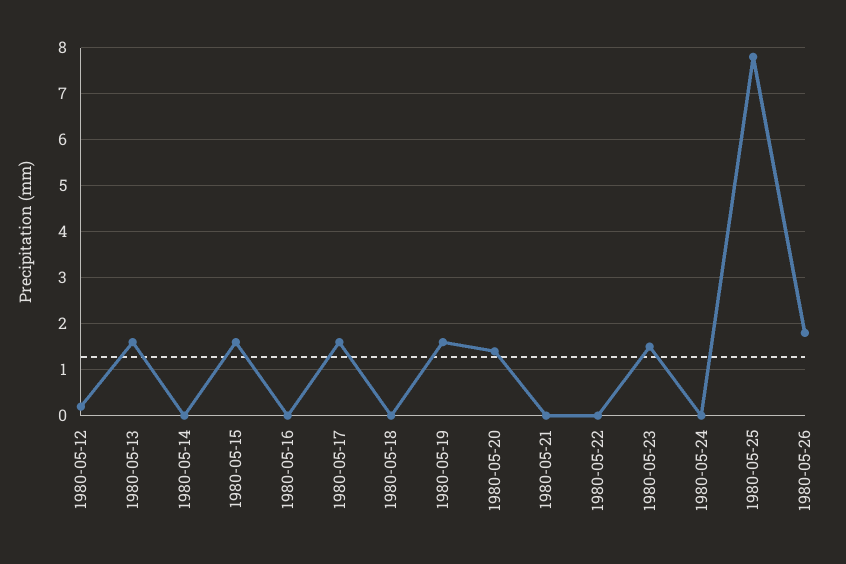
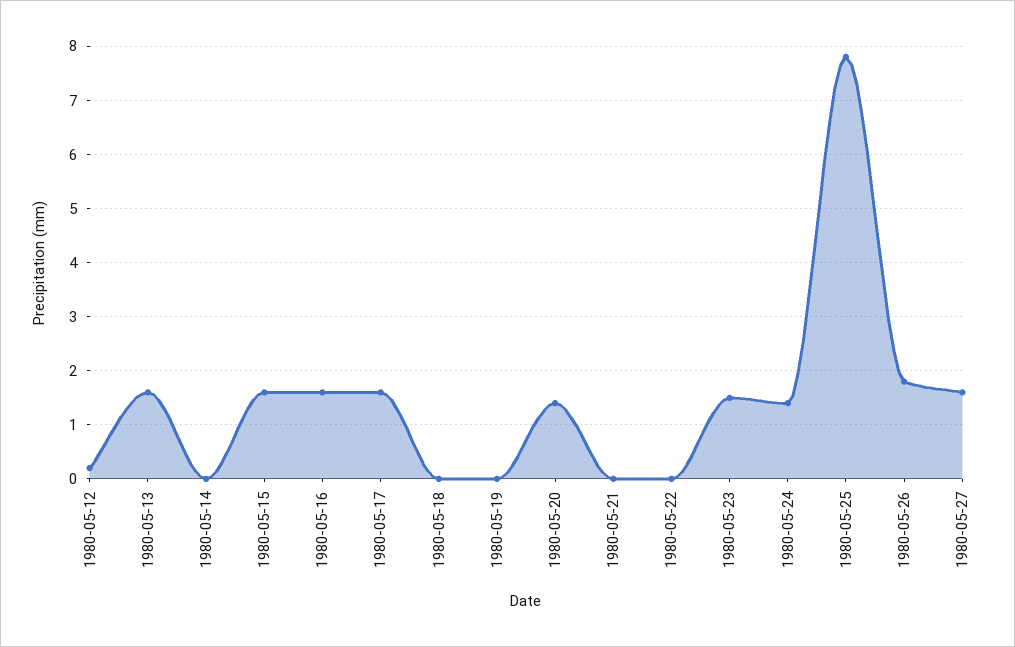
1980-05-16: 0 -> 1.5
1980-05-19: 1.5 -> 0
1980-05-24: 0 -> 1.5
1980-05-27: none -> 1.5

